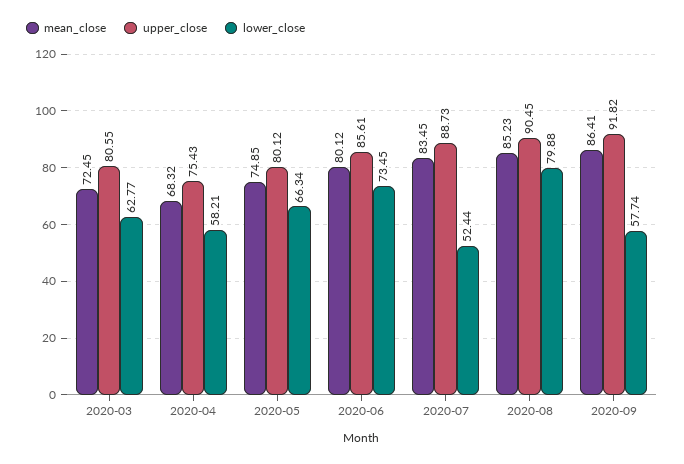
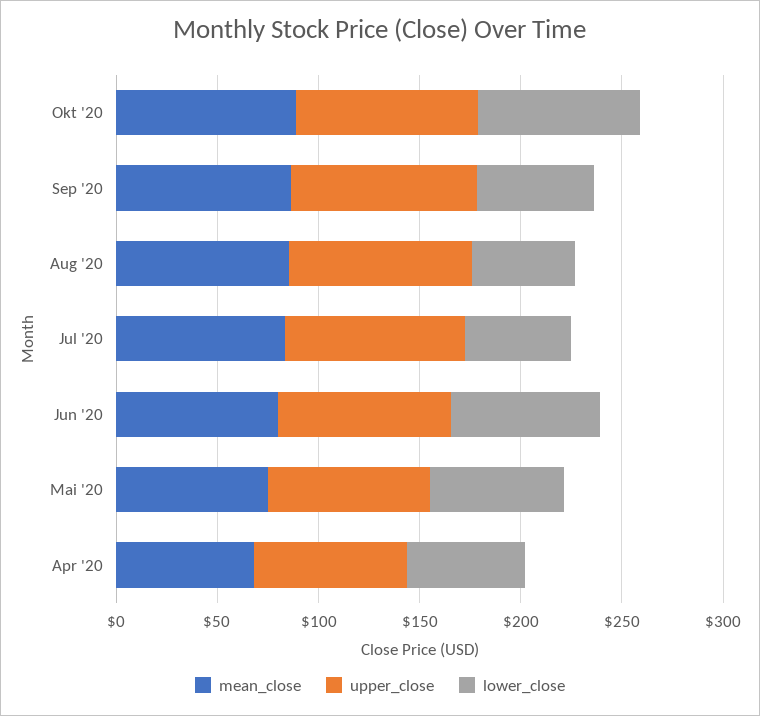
mean_close, 2020-03: 72.45 -> none
upper_close, 2020-03: 80.55 -> none
lower_close, 2020-03: 62.77 -> none
lower_close, 2020-08: 79.88 -> 50
mean_close, Okt '20: none -> 90
upper_close, Okt '20: none -> 90
lower_close, Okt '20: none -> 80

